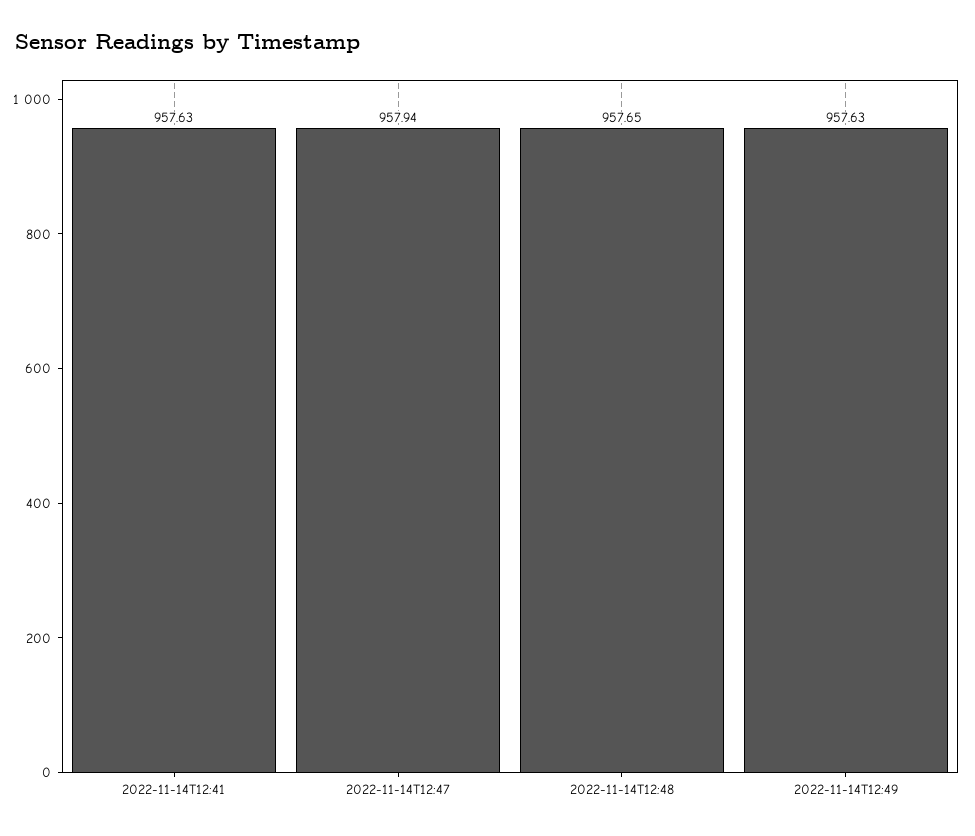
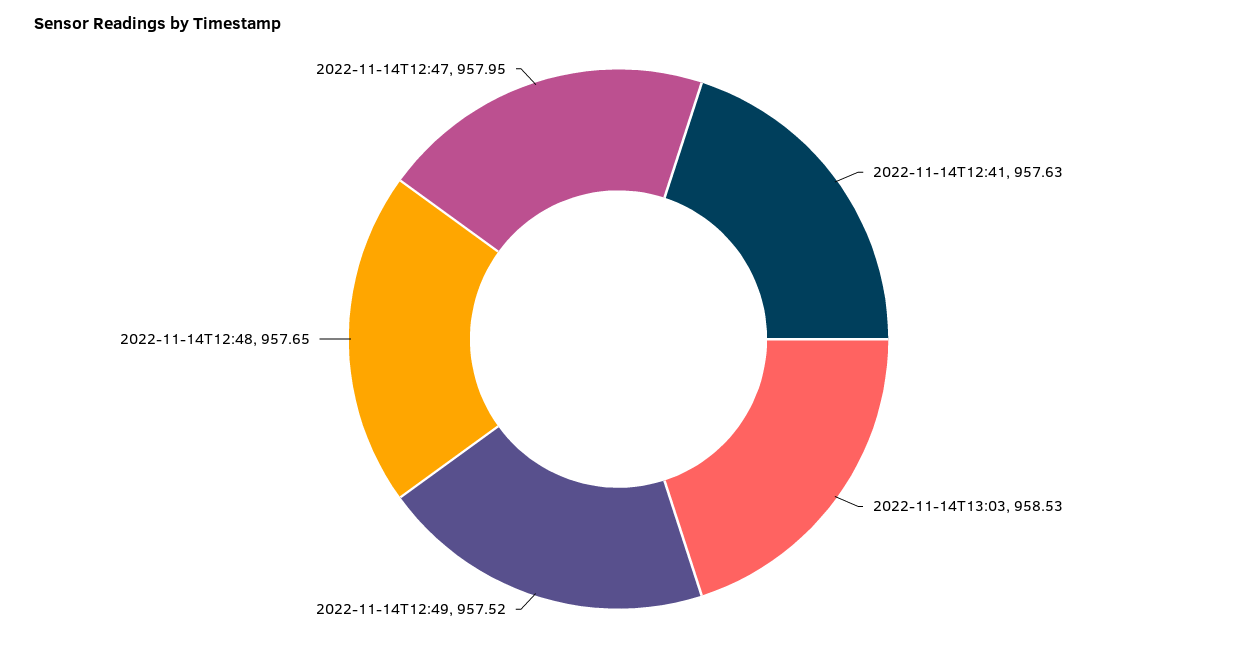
2022-11-14T12:47: 957.94 -> 957.95
2022-11-14T12:49: 957.63 -> 957.52
2022-11-14T13:03: none -> 958.53

